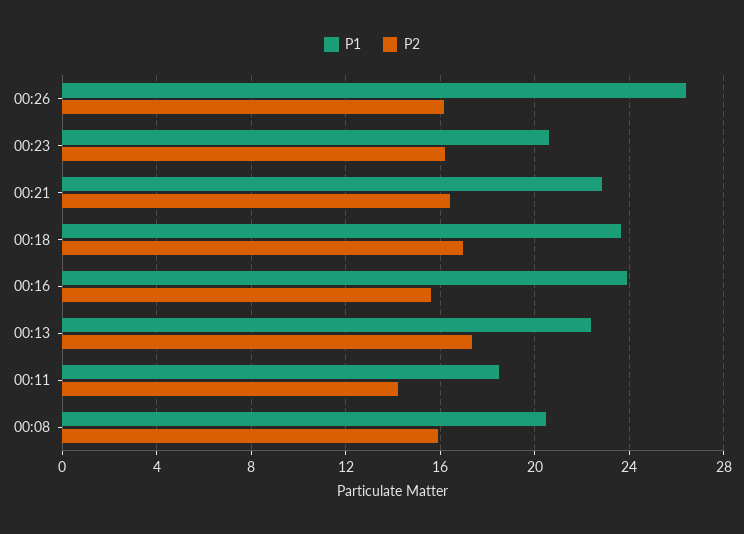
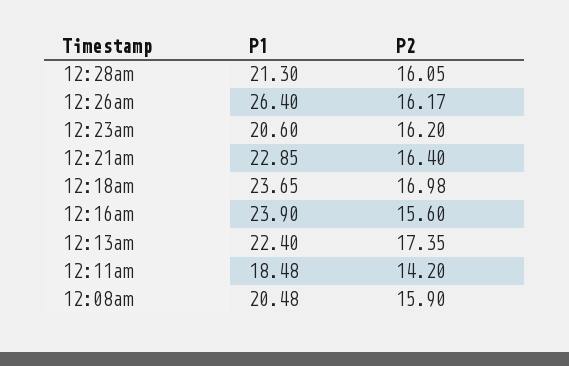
P1, 12:28am: none -> 21.3
P2, 12:28am: none -> 16.05

